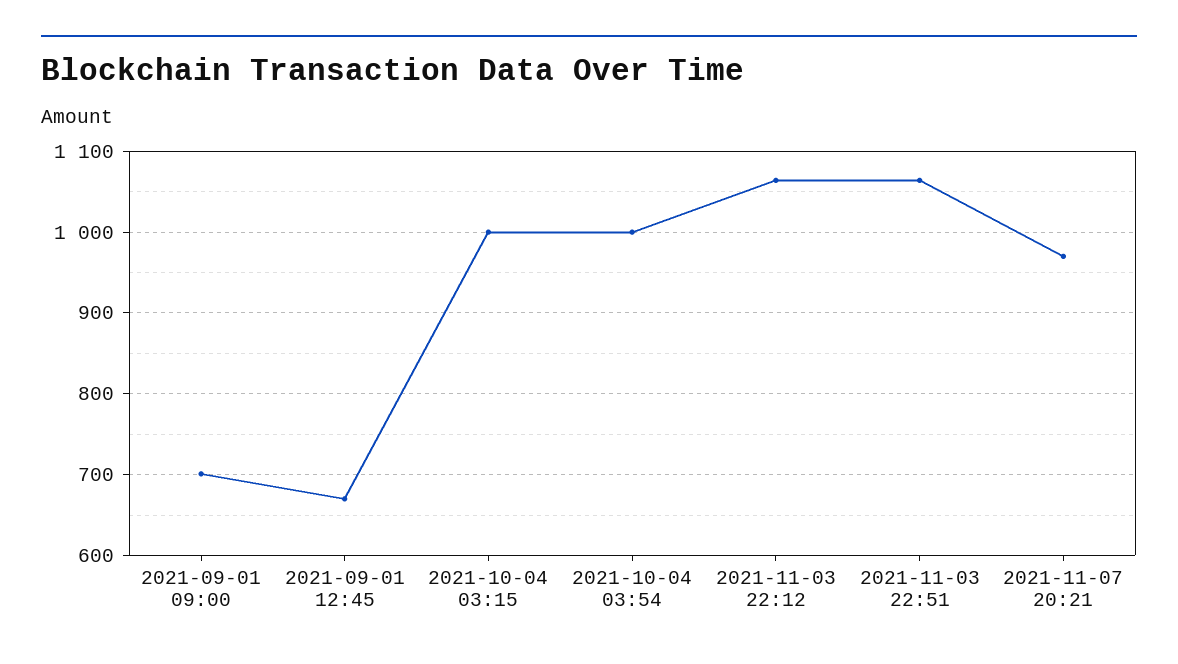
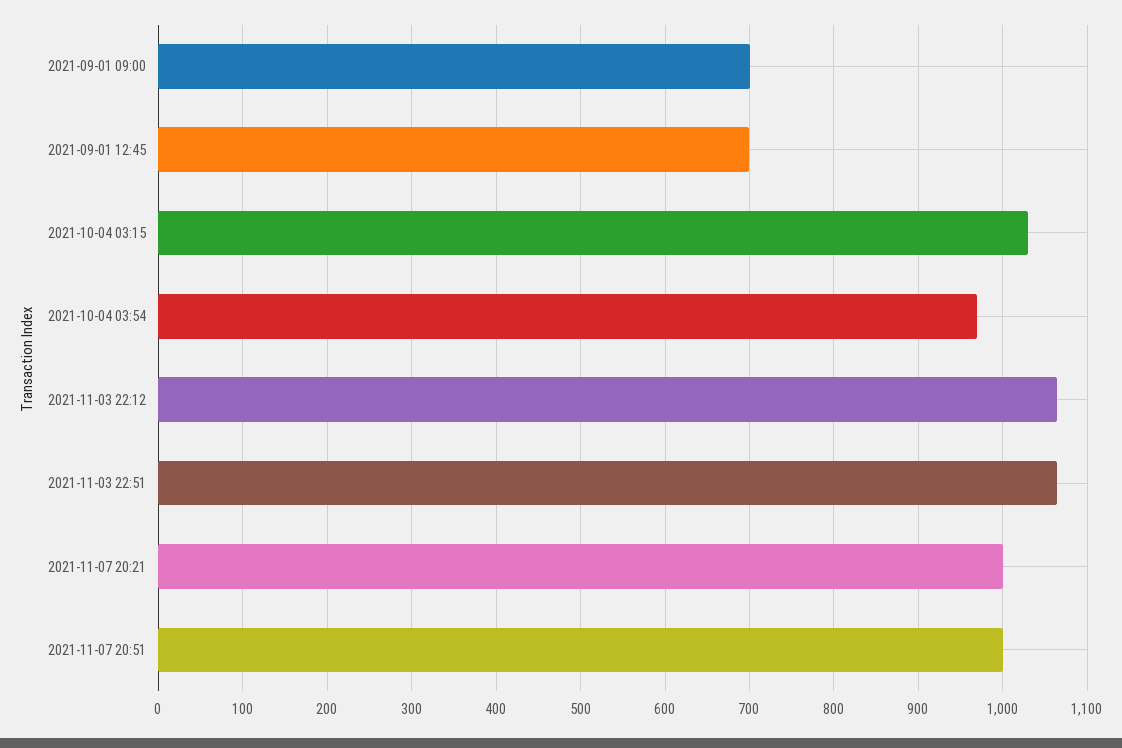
2021-09-01 12:45: 670 -> 700
2021-10-04 03:15: 1000 -> 1030
2021-10-04 03:54: 1000 -> 970
2021-11-07 20:21: 970 -> 1000
2021-11-07 20:51: none -> 1000

